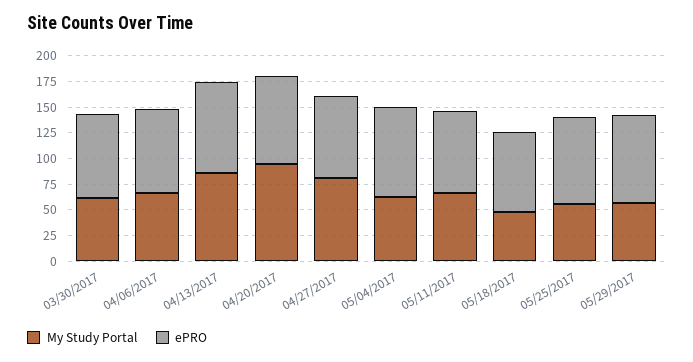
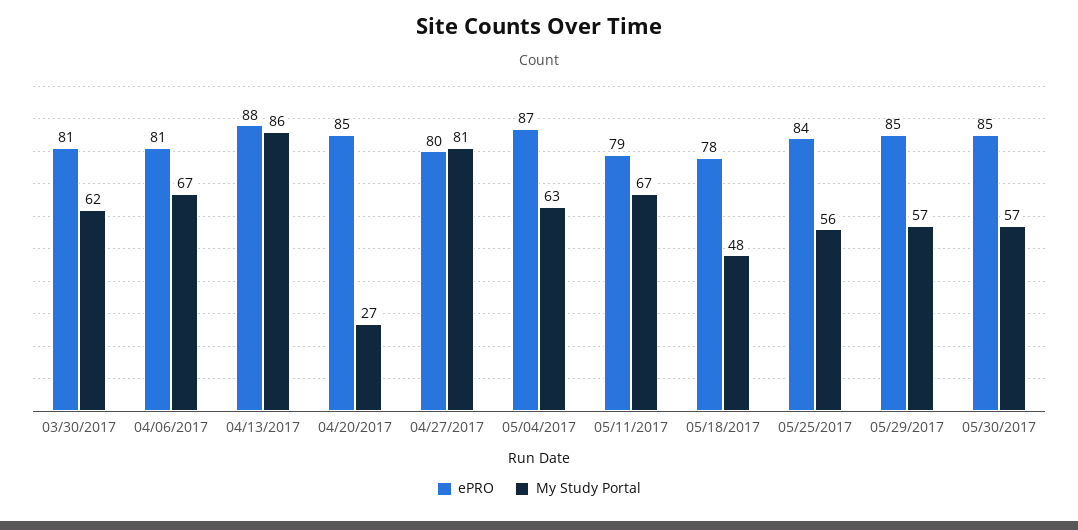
My Study Portal, 04/20/2017: 100 -> 27
ePRO, 05/30/2017: none -> 85
My Study Portal, 05/30/2017: none -> 57

